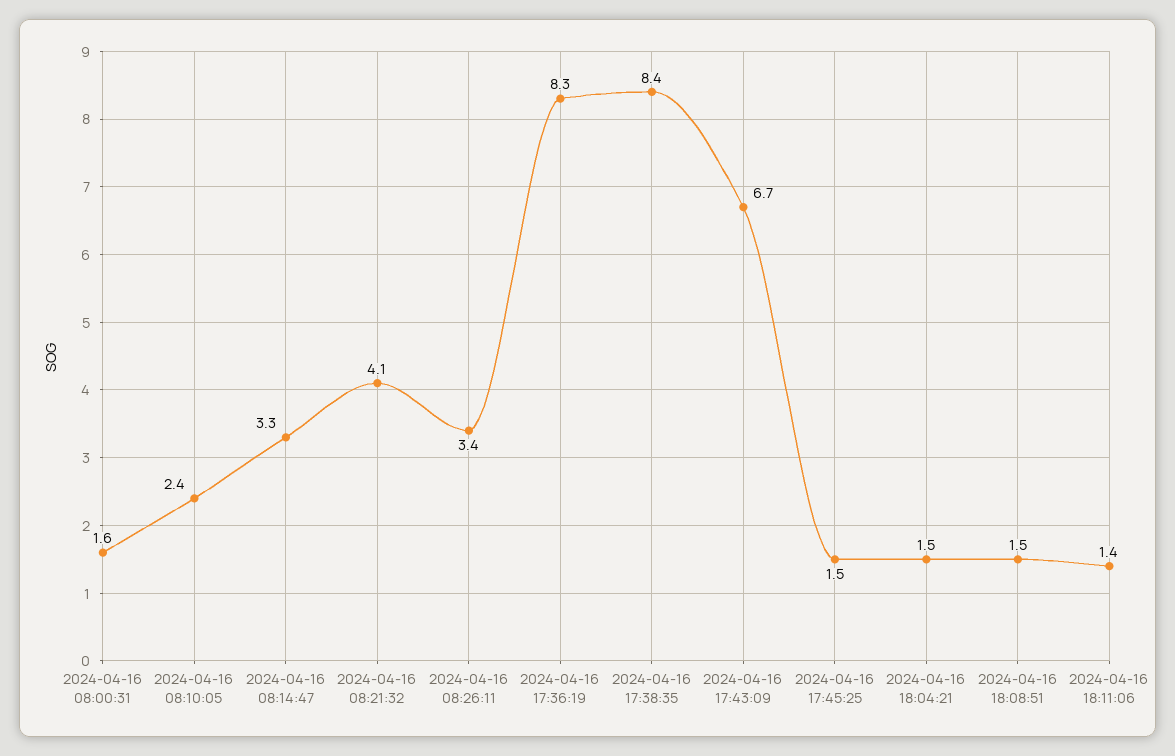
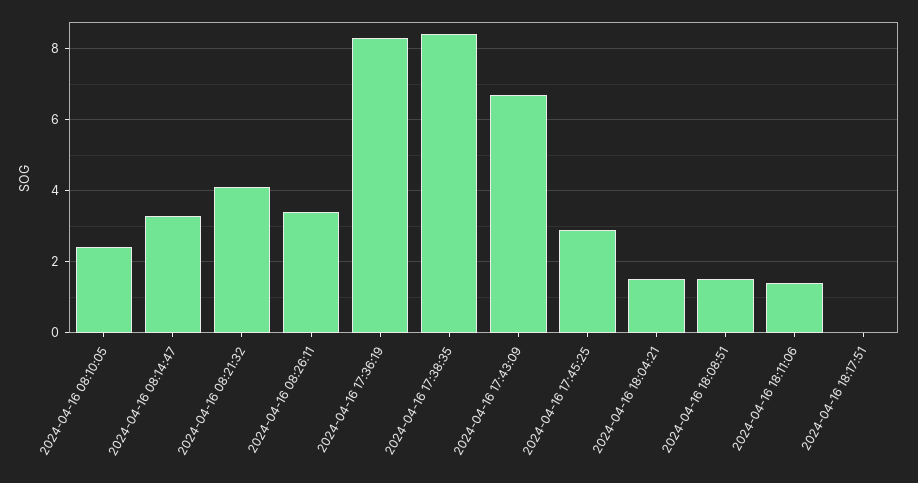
2024-04-16 08:00:31: 1.6 -> none
2024-04-16 17:45:25: 1.5 -> 3
2024-04-16 18:17:51: none -> 0

